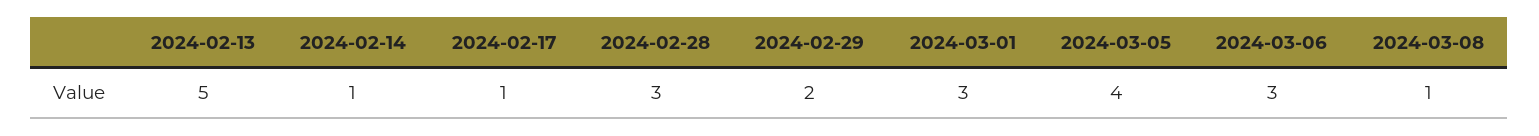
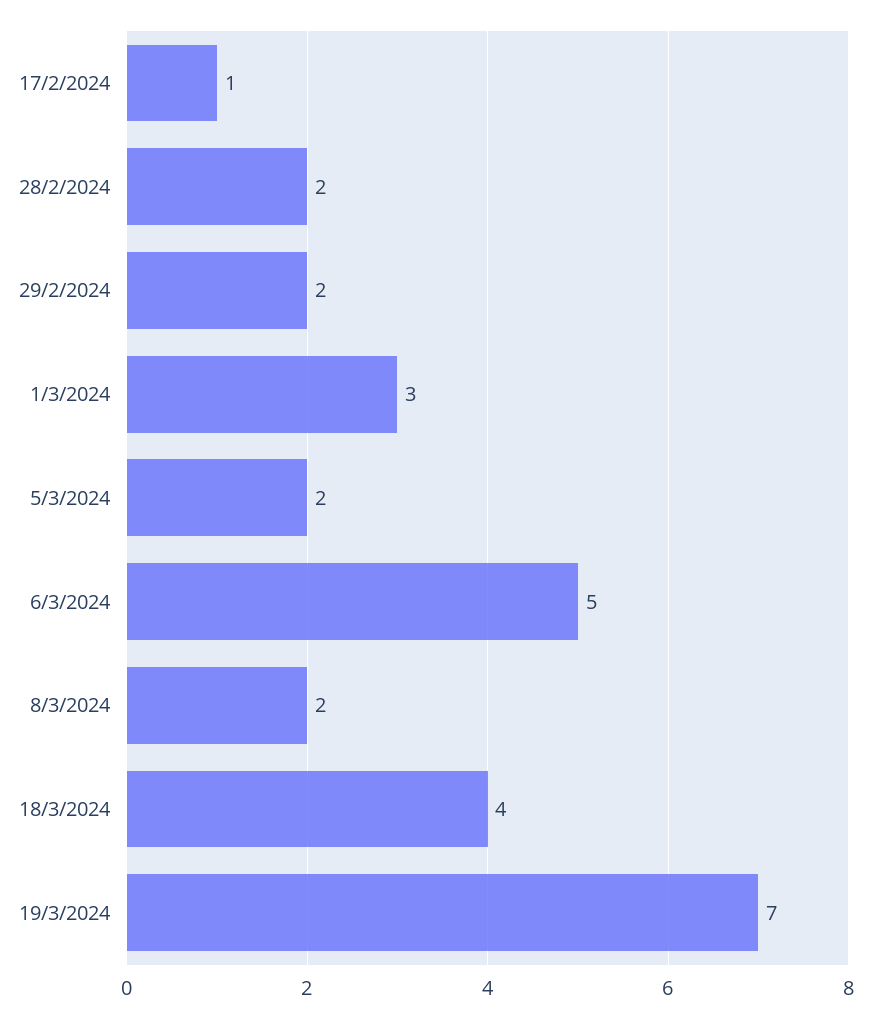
2024-02-13: 5 -> none
2024-02-14: 1 -> none
2024-02-28: 3 -> 2
2024-03-05: 4 -> 2
2024-03-06: 3 -> 5
2024-03-08: 1 -> 2
18/3/2024: none -> 4
19/3/2024: none -> 7

